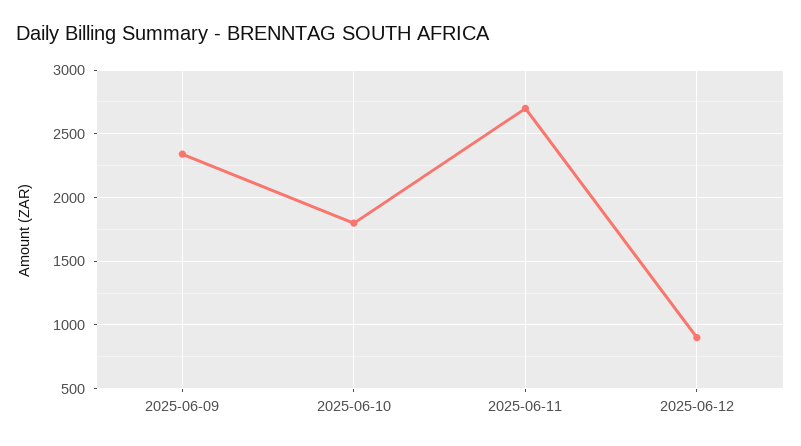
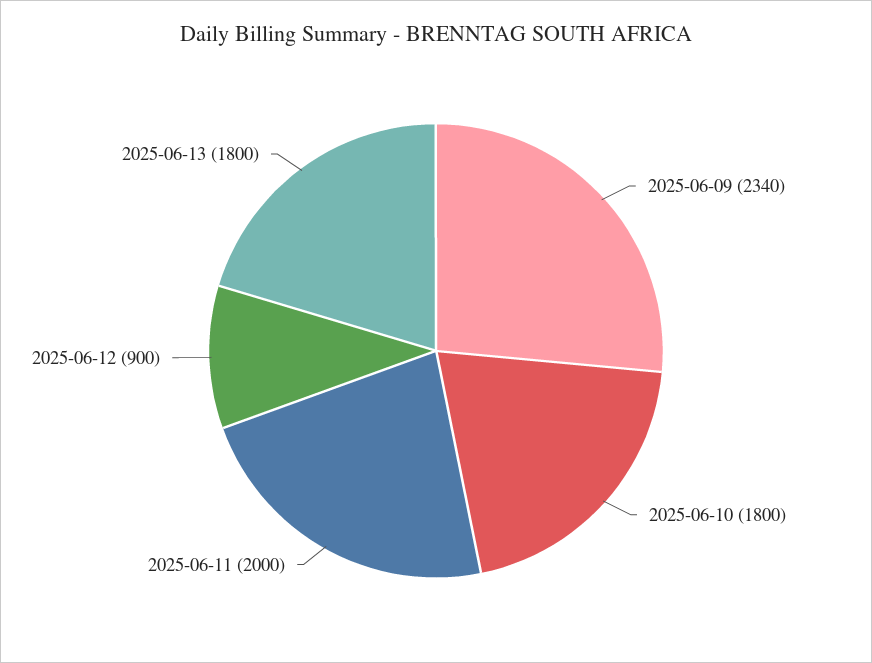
2025-06-11: 2700 -> 2000
2025-06-13: none -> 1800

